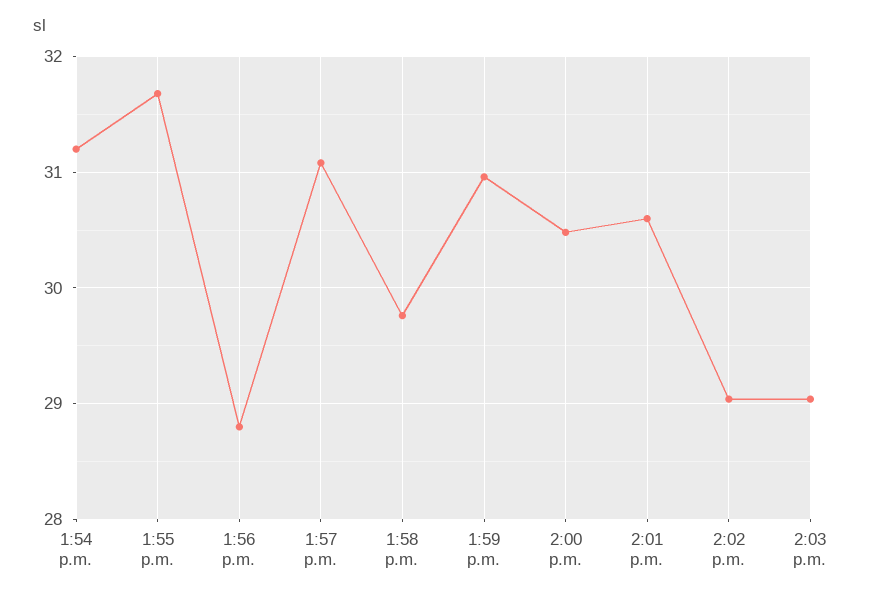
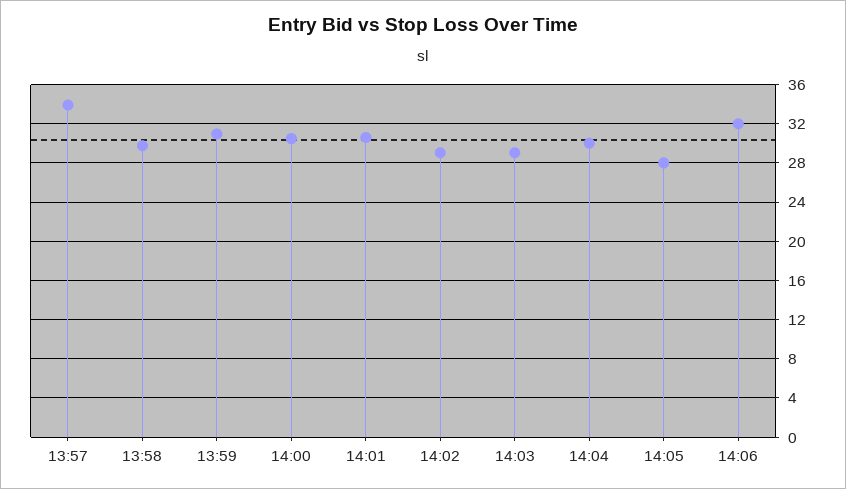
1:54 p.m.: 31.2 -> none
1:55 p.m.: 31.7 -> none
1:56 p.m.: 28.8 -> none
1:57 p.m.: 31.1 -> 34
14:04: none -> 30
14:05: none -> 28
14:06: none -> 32

